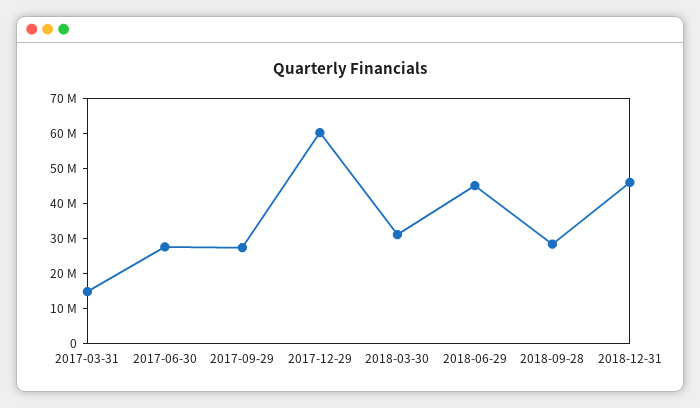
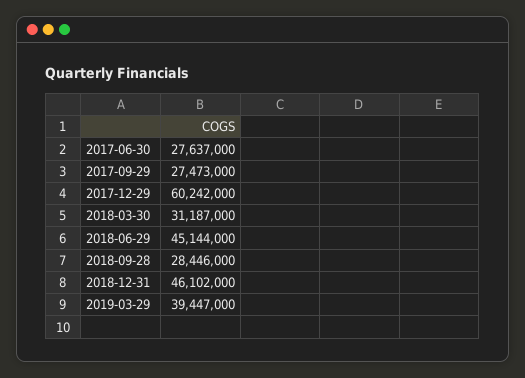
2017-03-31: 15000000 -> none
2019-03-29: none -> 39447000

